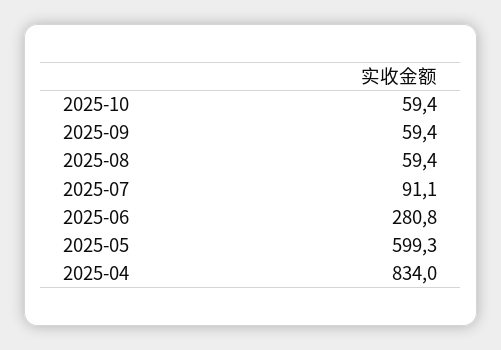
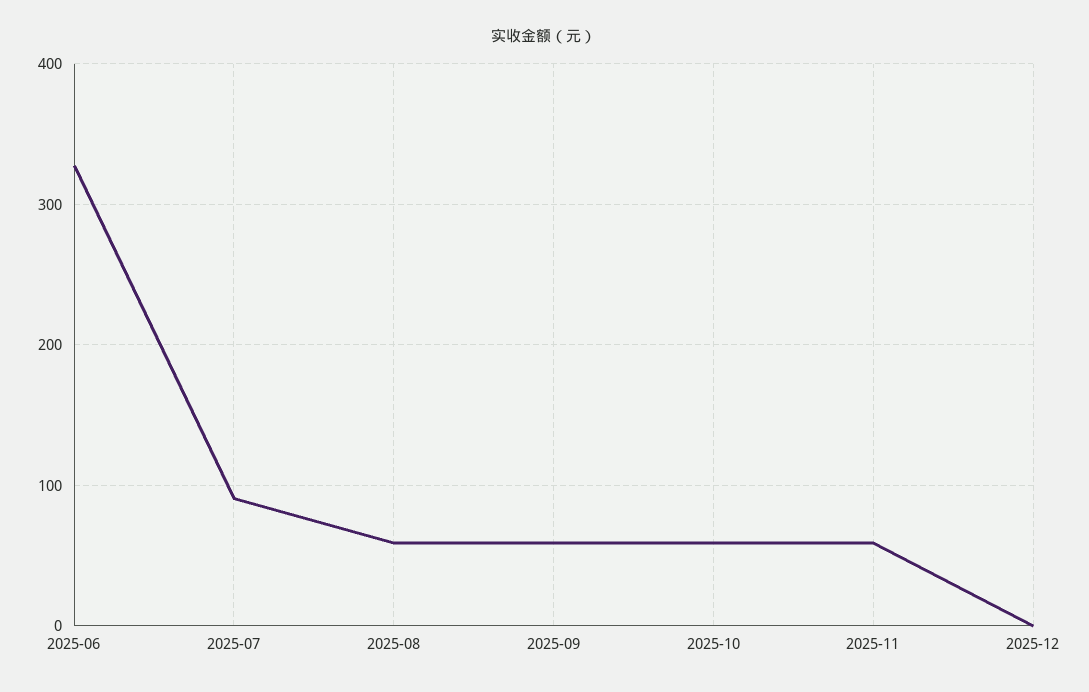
2025-06: 280.8 -> 330
2025-05: 599.3 -> none
2025-04: 834 -> none
2025-11: none -> 60
2025-12: none -> 0

